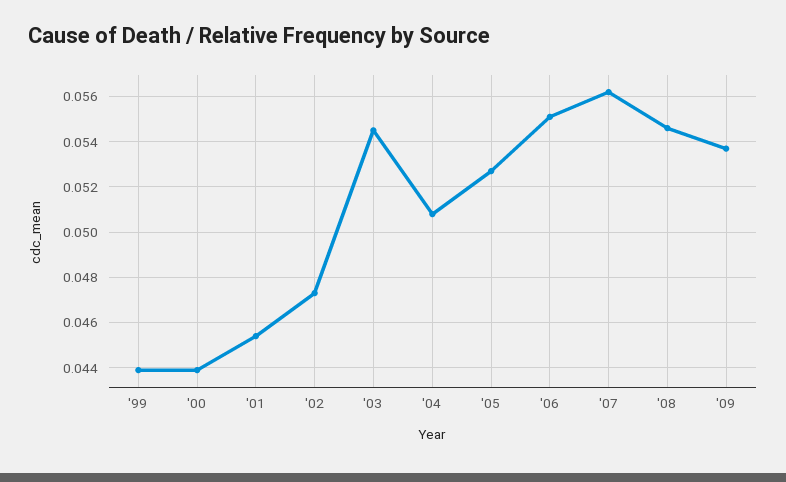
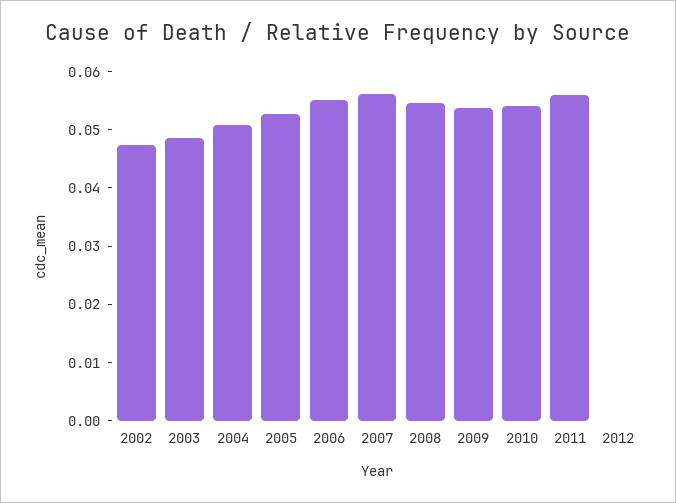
'99: 0.044 -> none
'00: 0.044 -> none
'01: 0.0455 -> none
'03: 0.0545 -> 0.048
2010: none -> 0.054
2011: none -> 0.056
2012: none -> 0

